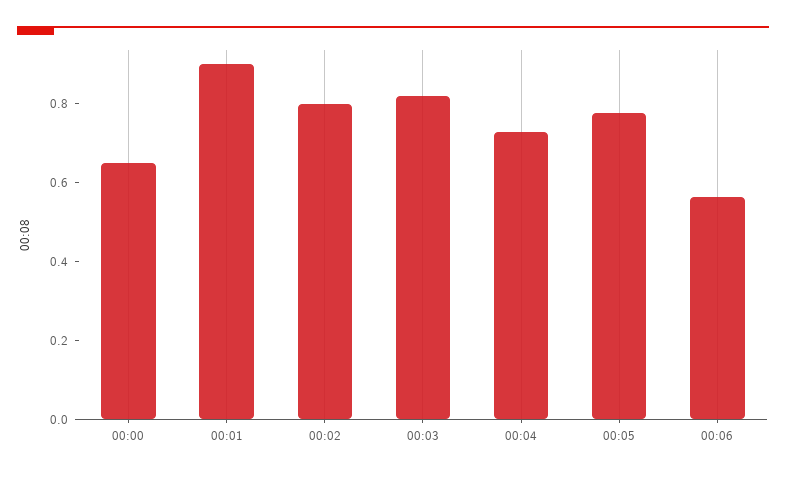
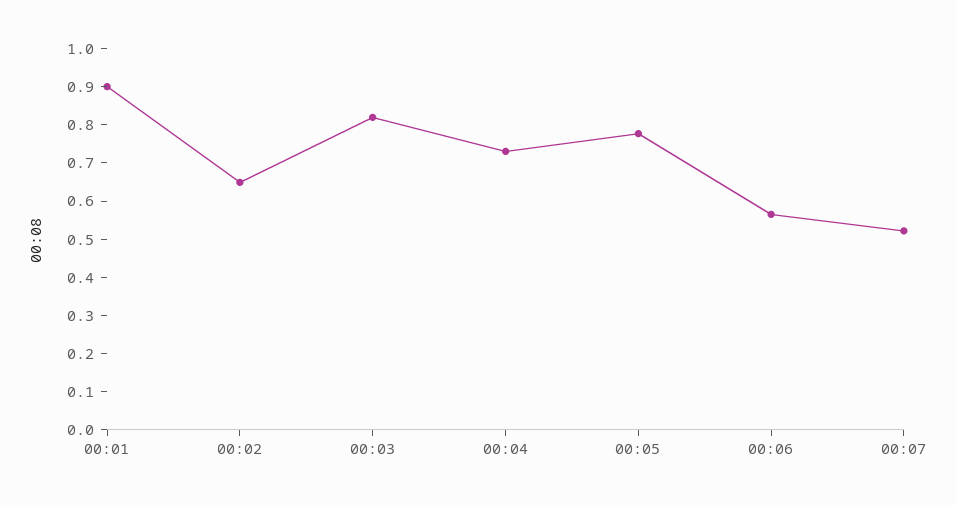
00:00: 0.65 -> none
00:02: 0.8 -> 0.65
00:07: none -> 0.525

